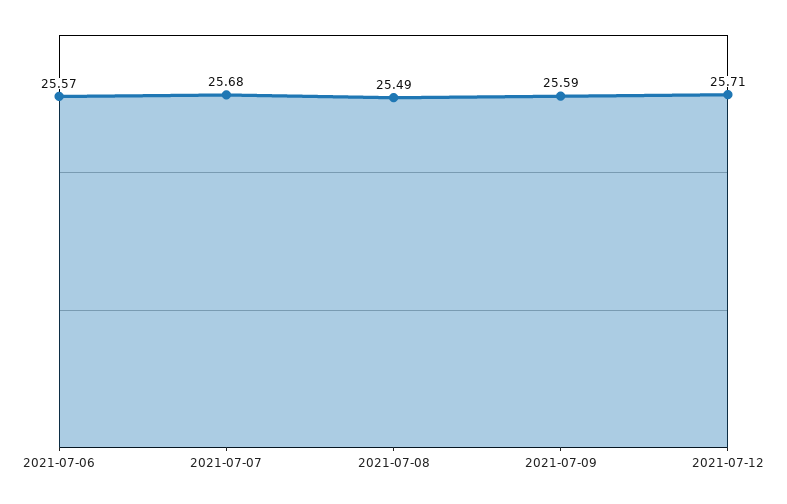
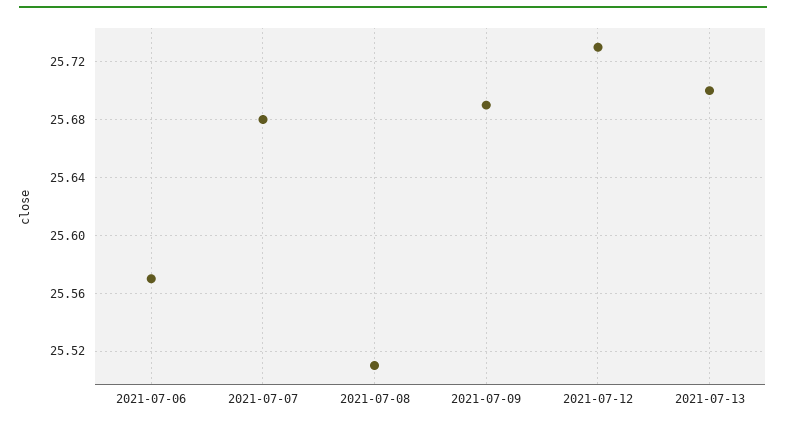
2021-07-08: 25.49 -> 25.51
2021-07-09: 25.59 -> 25.69
2021-07-12: 25.71 -> 25.73
2021-07-13: none -> 25.7

